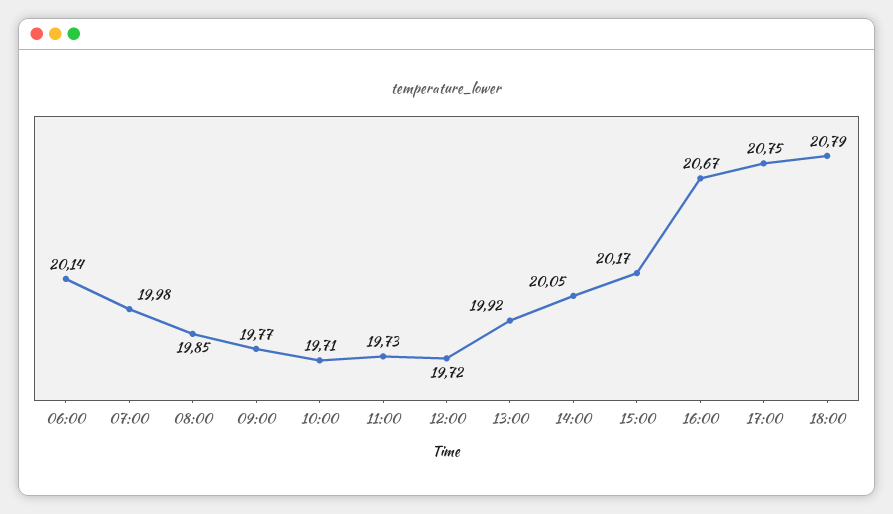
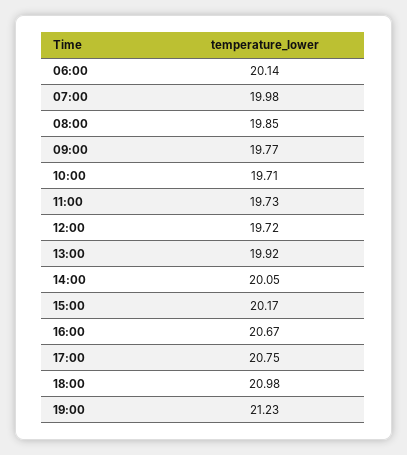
18:00: 20.79 -> 20.98
19:00: none -> 21.23

